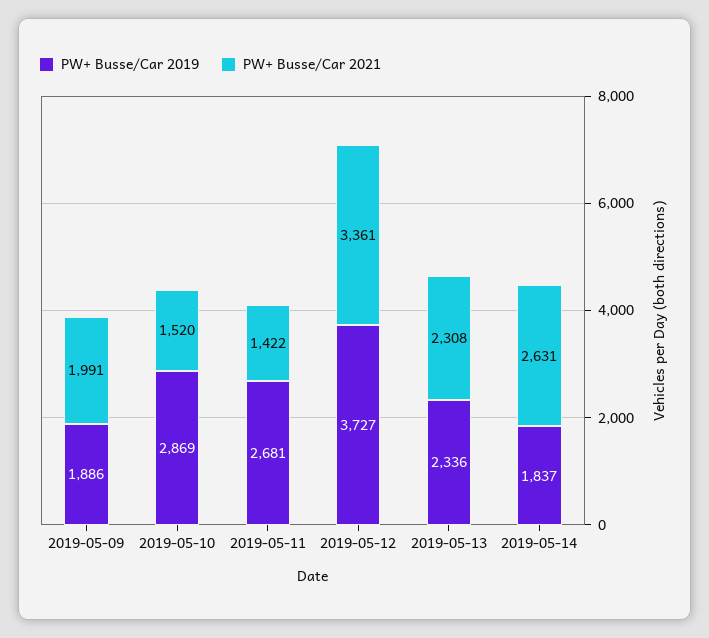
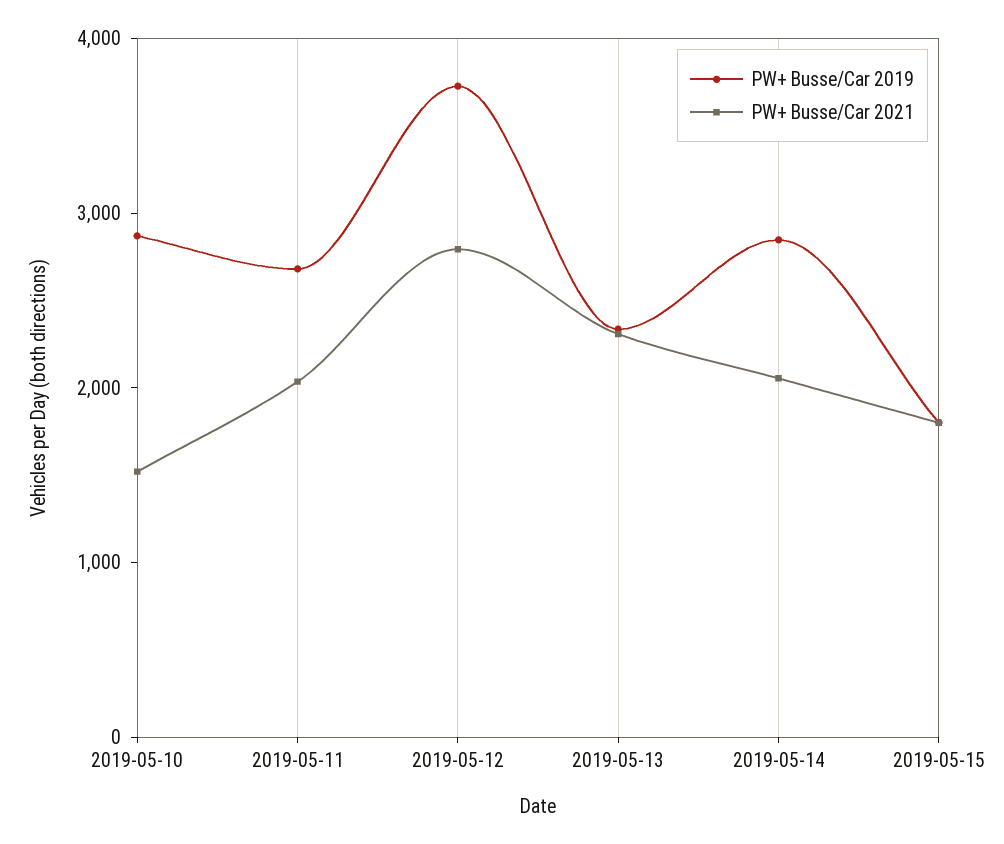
PW+ Busse/Car 2019, 2019-05-09: 1886 -> none
PW+ Busse/Car 2021, 2019-05-09: 1991 -> none
PW+ Busse/Car 2021, 2019-05-11: 1422 -> 2000
PW+ Busse/Car 2021, 2019-05-12: 3361 -> 2800
PW+ Busse/Car 2019, 2019-05-14: 1837 -> 2800
PW+ Busse/Car 2021, 2019-05-14: 2631 -> 2000
PW+ Busse/Car 2019, 2019-05-15: none -> 1800
PW+ Busse/Car 2021, 2019-05-15: none -> 1800

